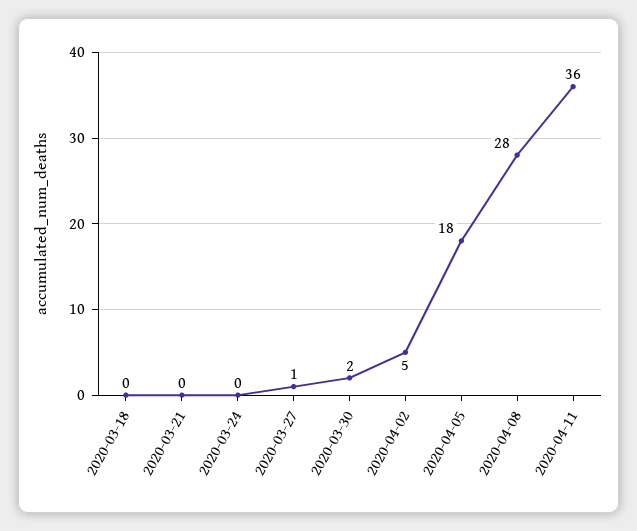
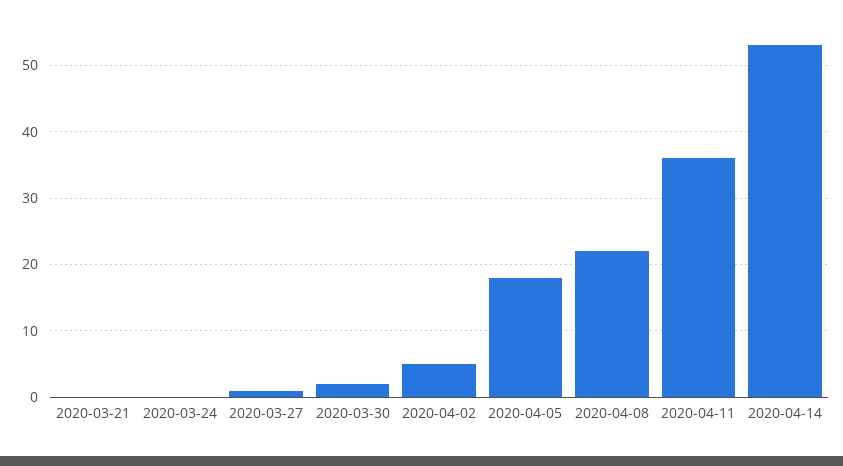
2020-03-18: 0 -> none
2020-04-08: 28 -> 22
2020-04-14: none -> 53

